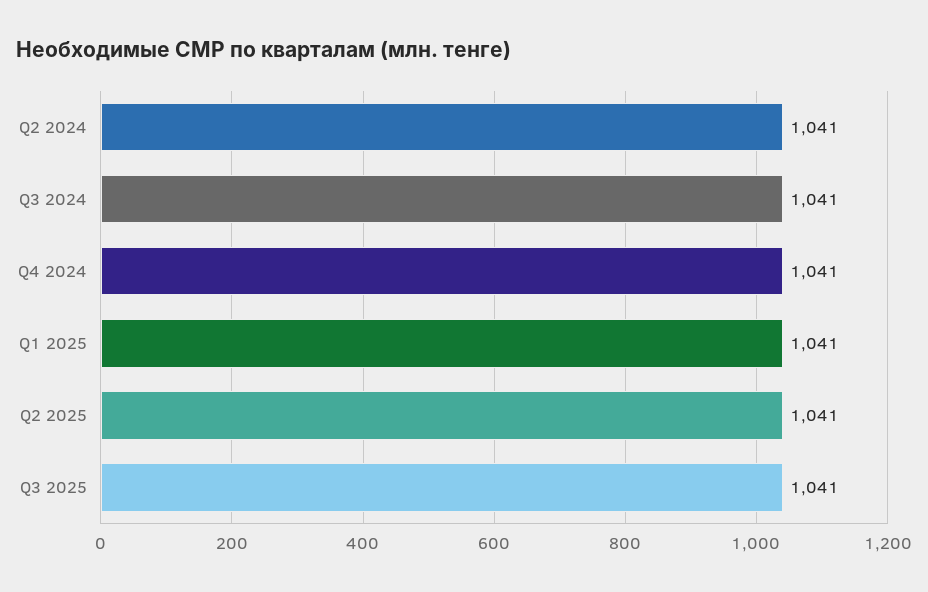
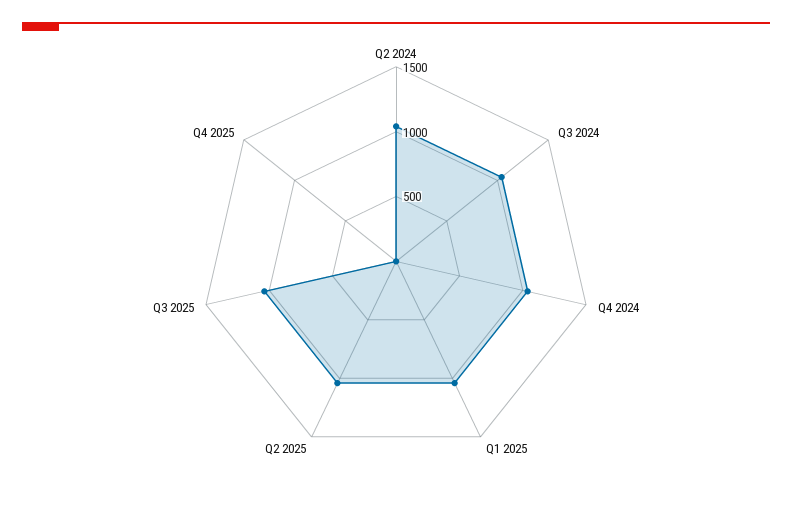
Q4 2025: none -> 0

